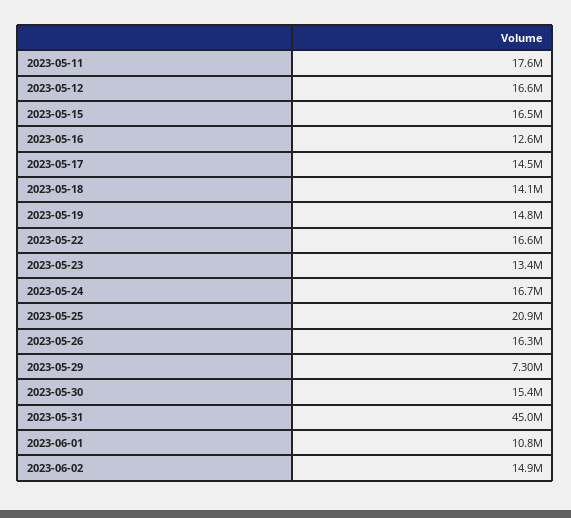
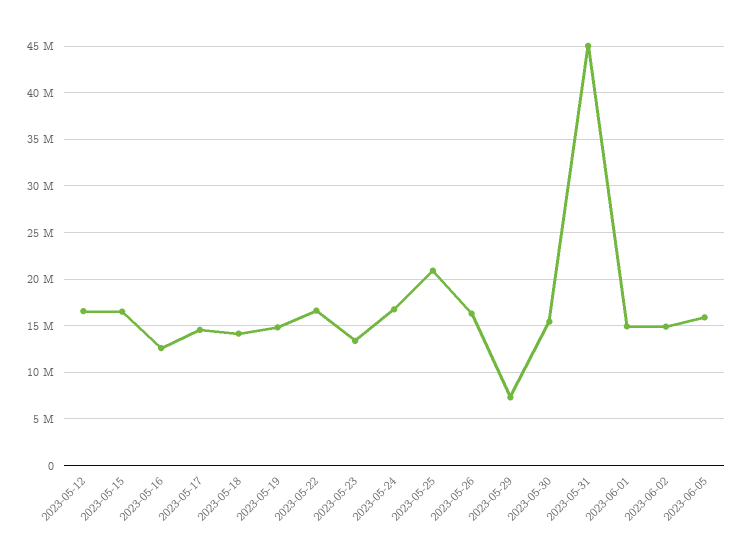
2023-05-11: 17600000 -> none
2023-06-01: 10800000 -> 15000000
2023-06-05: none -> 16000000

